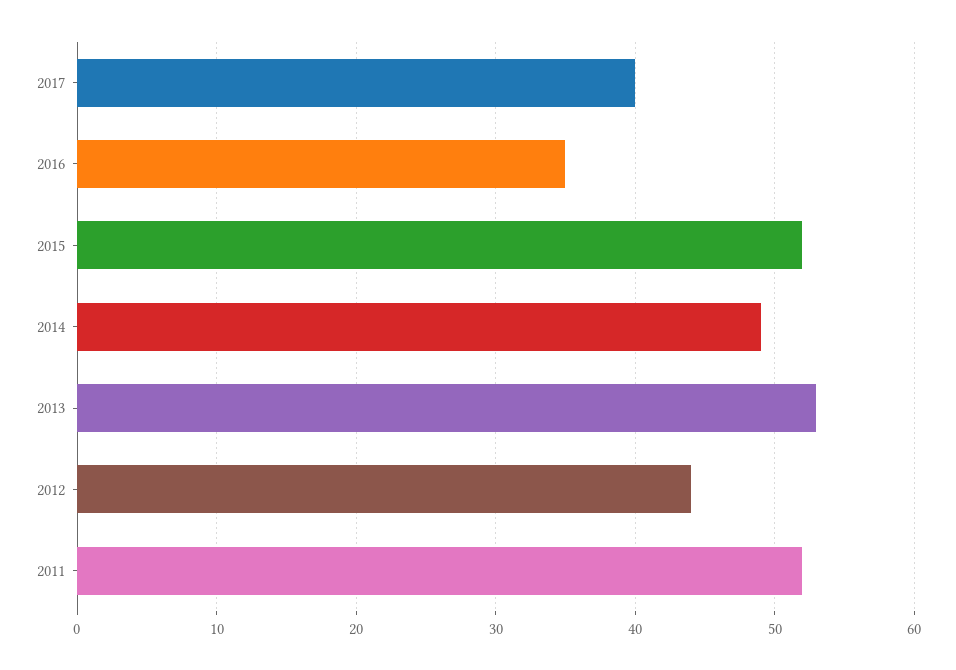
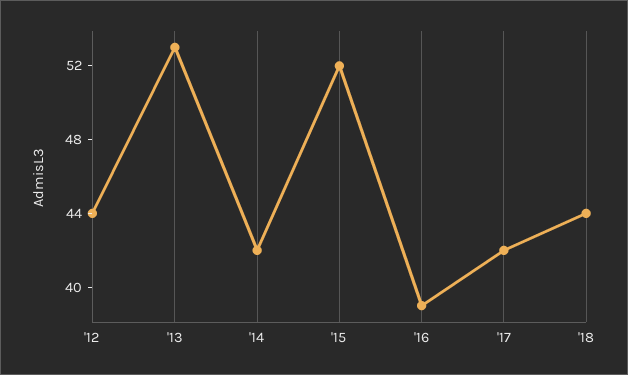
2017: 40 -> 42
2016: 35 -> 39
2014: 49 -> 42
2011: 52 -> none
'18: none -> 44

